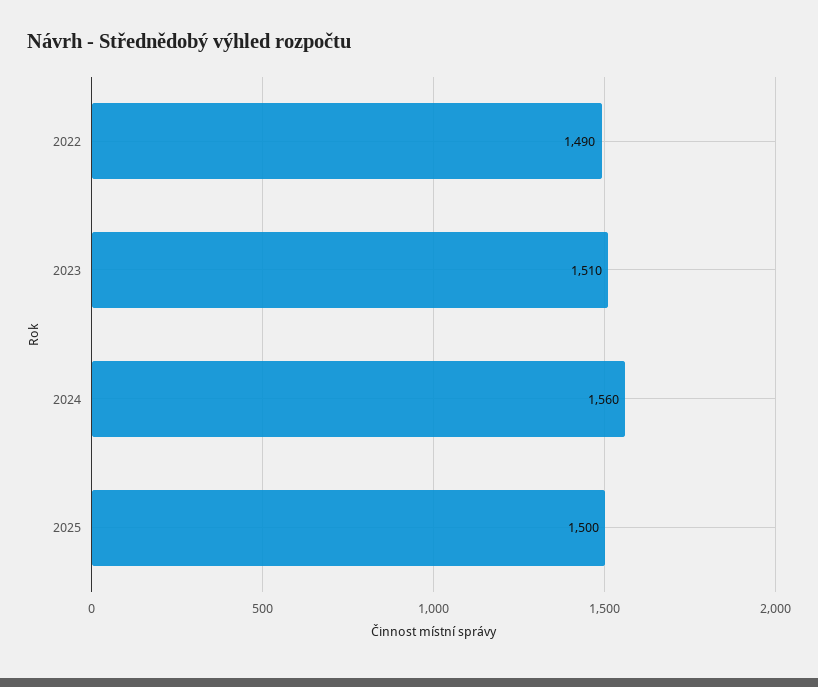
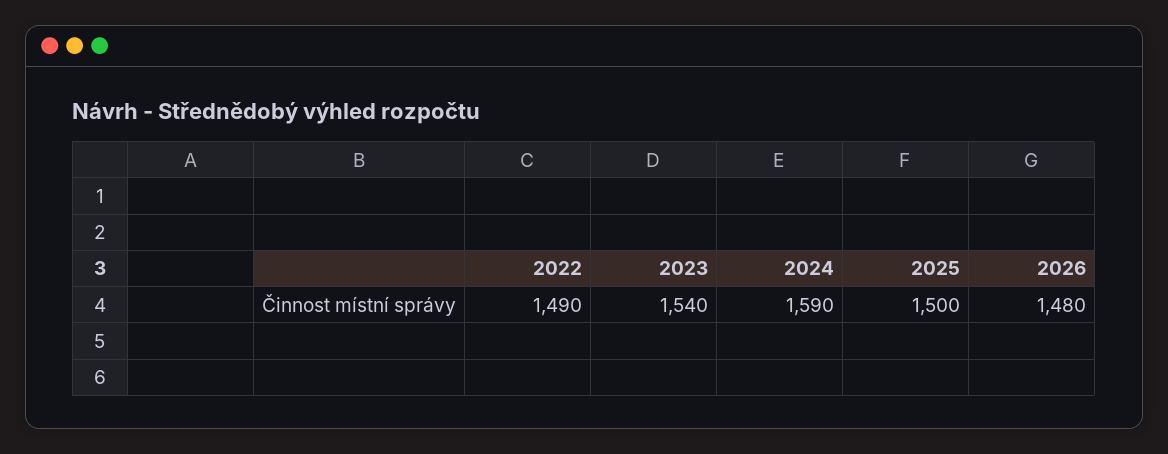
2023: 1510 -> 1540
2024: 1560 -> 1590
2026: none -> 1480

